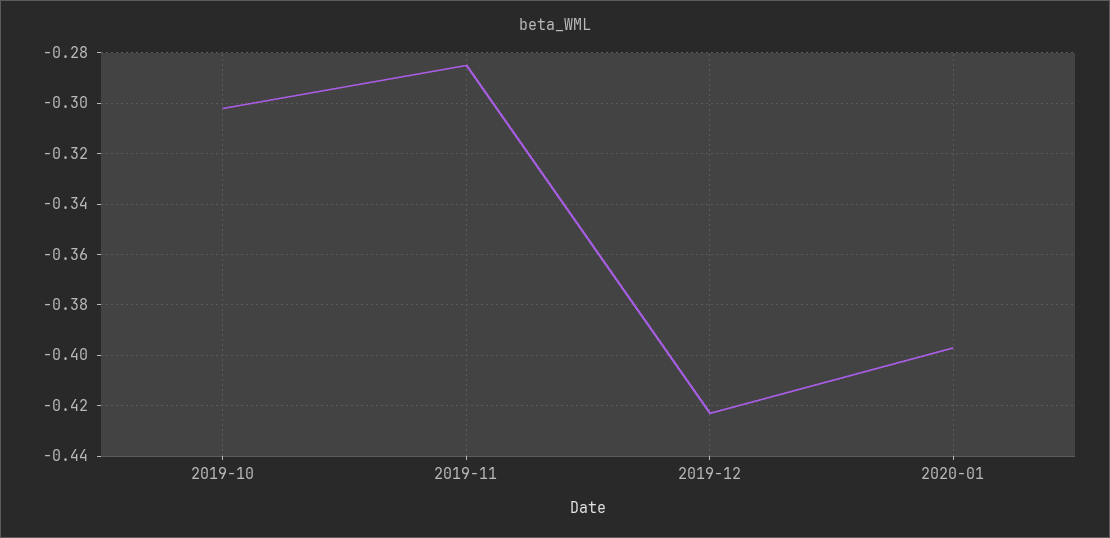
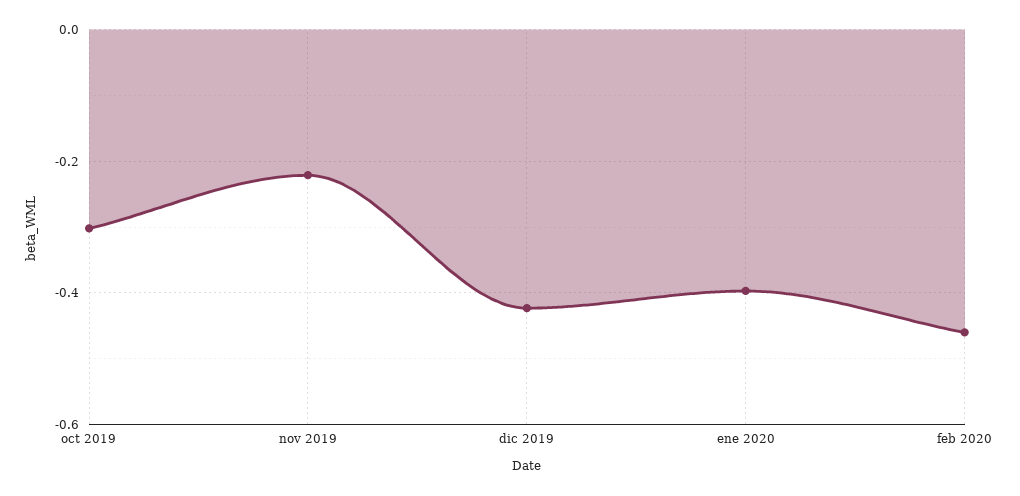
2019-11: -0.285 -> -0.22
feb 2020: none -> -0.46

